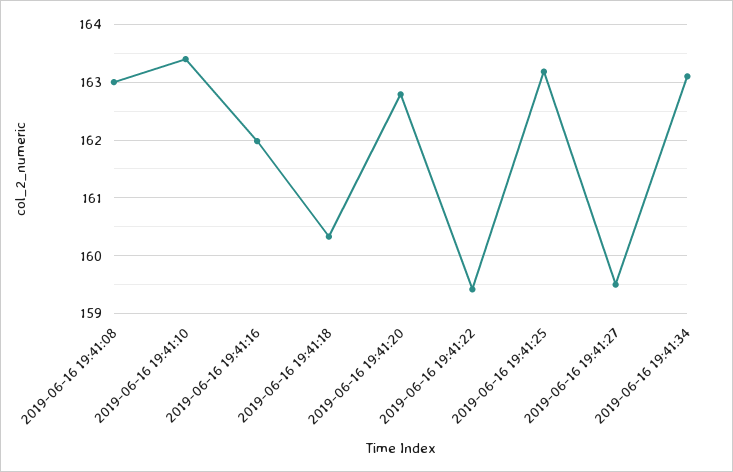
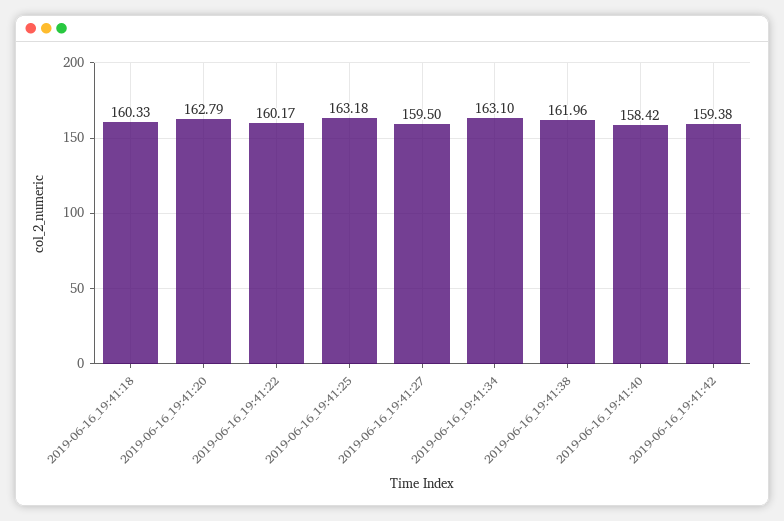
2019-06-16 19:41:08: 163 -> none
2019-06-16 19:41:10: 163.4 -> none
2019-06-16 19:41:16: 162 -> none
2019-06-16 19:41:22: 159.4 -> 160.17
2019-06-16_19:41:38: none -> 161.96
2019-06-16_19:41:40: none -> 158.42
2019-06-16_19:41:42: none -> 159.38

